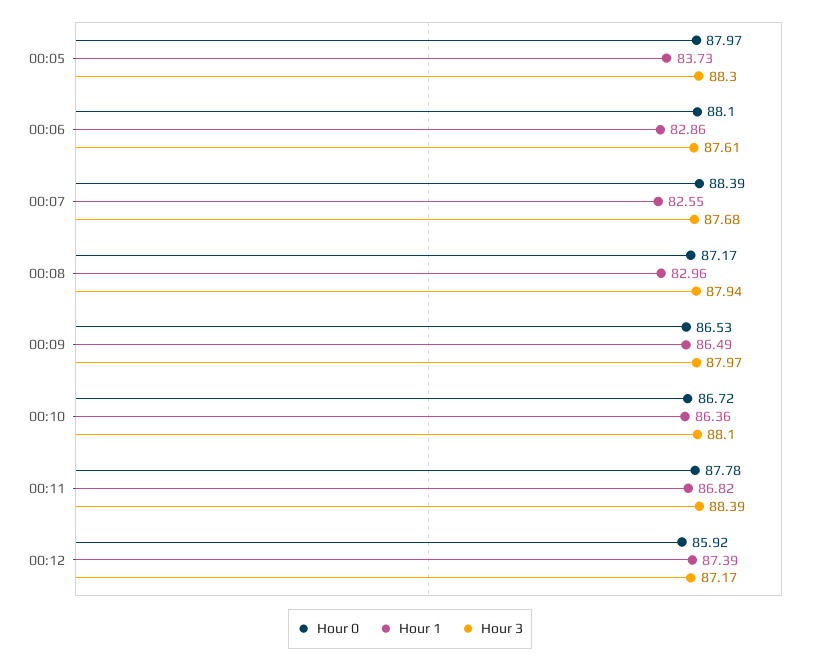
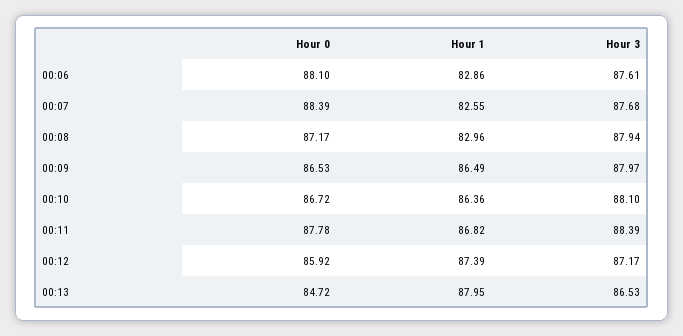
Hour 0, 00:05: 87.97 -> none
Hour 1, 00:05: 83.73 -> none
Hour 3, 00:05: 88.3 -> none
Hour 0, 00:13: none -> 84.72
Hour 1, 00:13: none -> 87.95
Hour 3, 00:13: none -> 86.53

